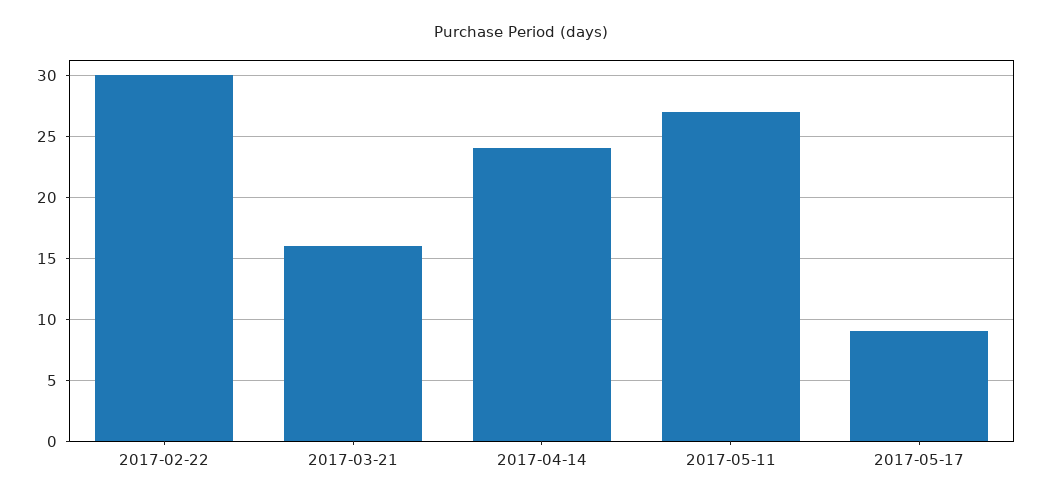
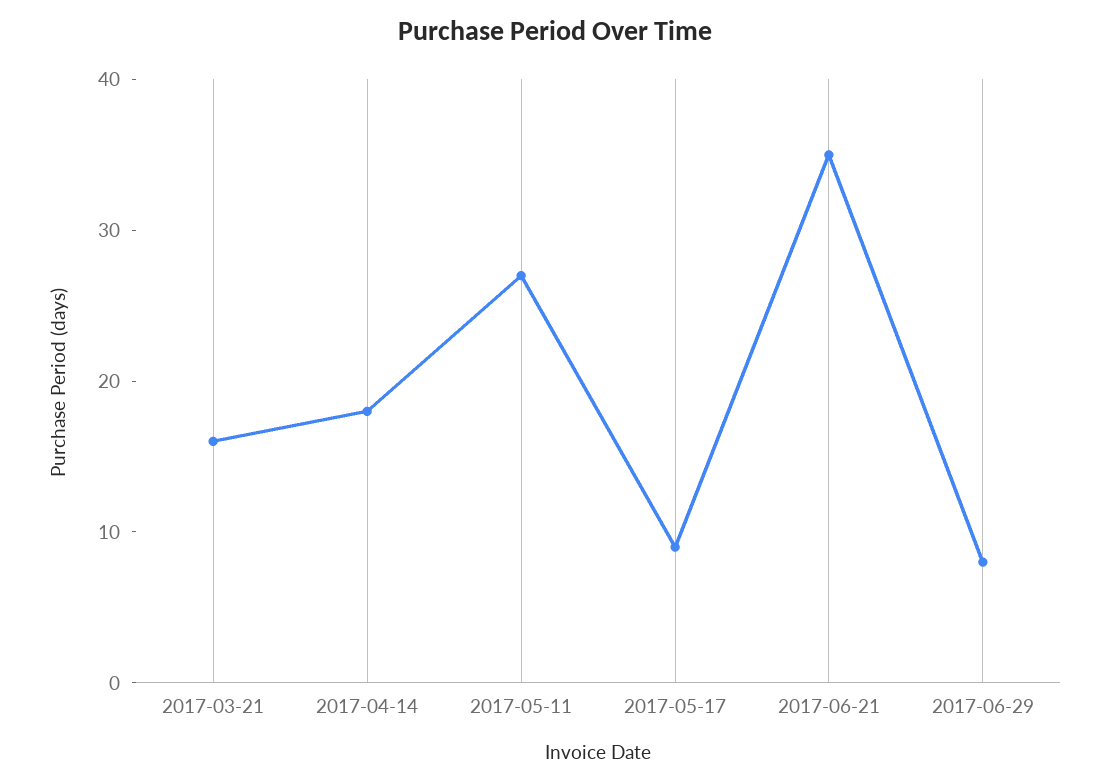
2017-02-22: 30 -> none
2017-04-14: 24 -> 18
2017-06-21: none -> 35
2017-06-29: none -> 8

